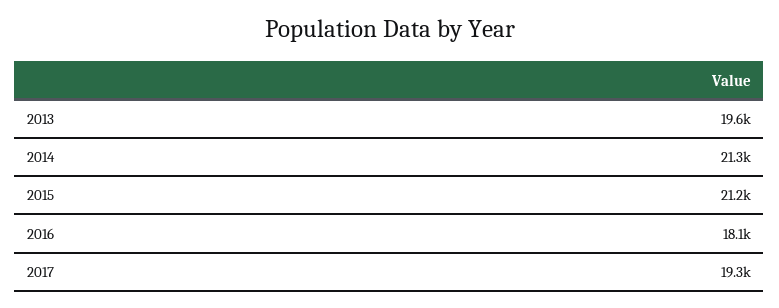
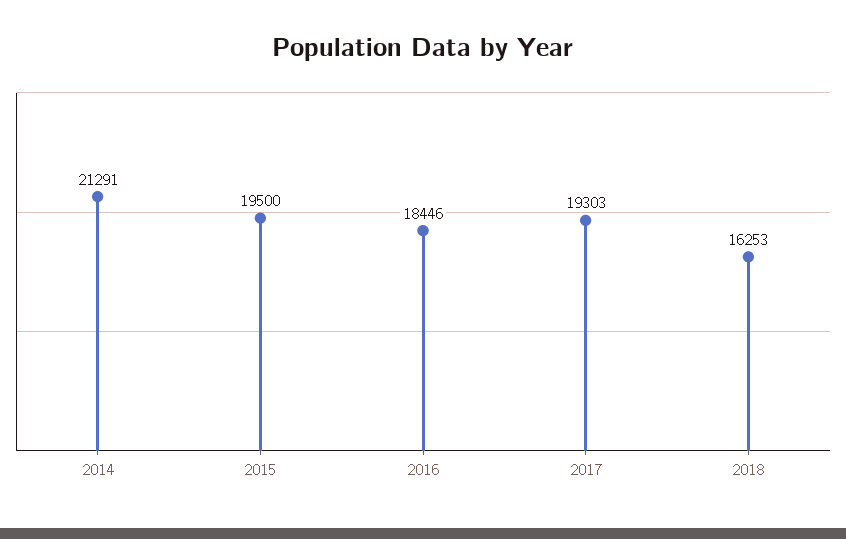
2013: 19600 -> none
2015: 21200 -> 19500
2016: 18100 -> 18446
2018: none -> 16253

